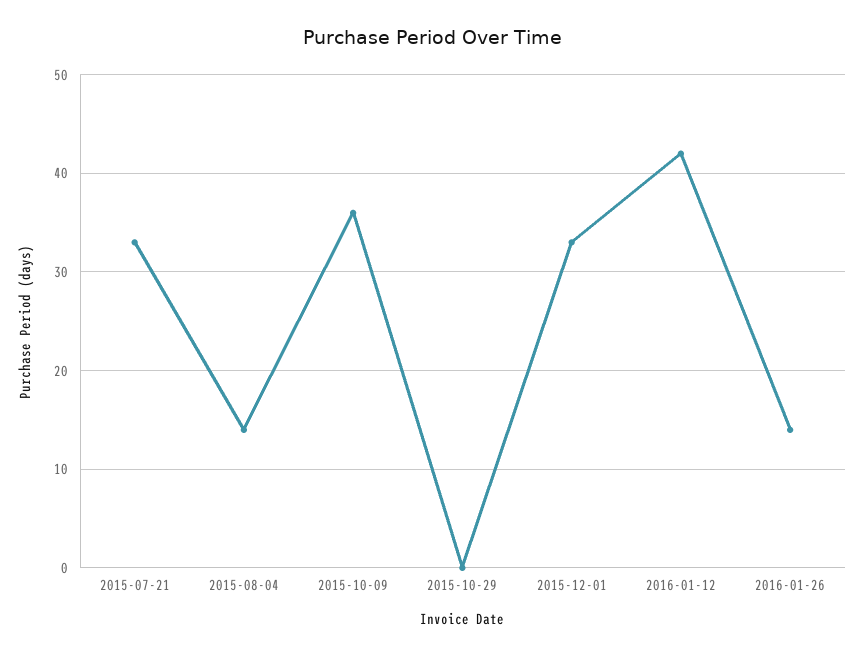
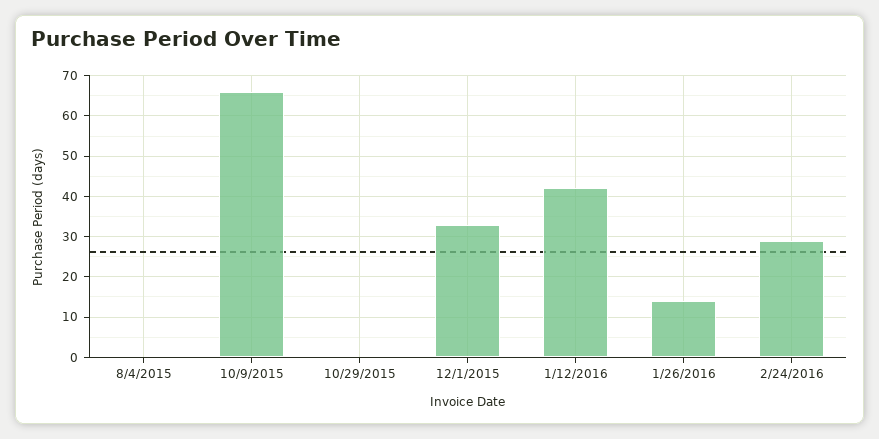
2015-07-21: 33 -> none
2015-08-04: 14 -> 0
2015-10-09: 36 -> 65
2/24/2016: none -> 30

